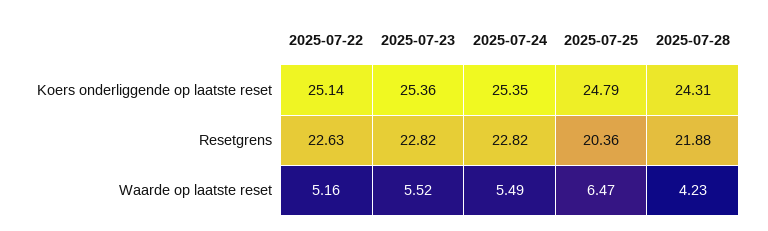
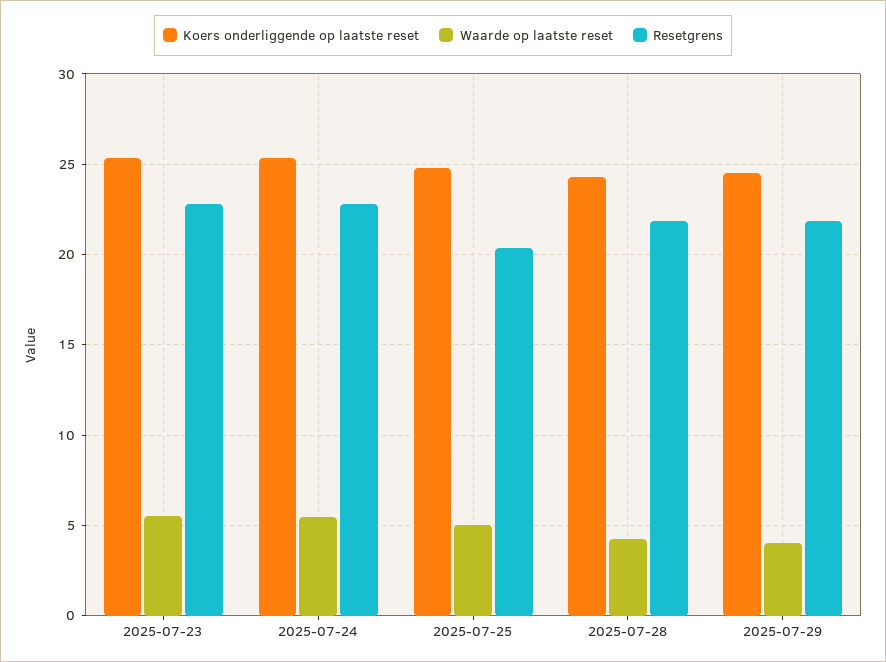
Koers onderliggende op laatste reset, 2025-07-22: 25.14 -> none
Resetgrens, 2025-07-22: 22.63 -> none
Waarde op laatste reset, 2025-07-22: 5.16 -> none
Waarde op laatste reset, 2025-07-25: 6.47 -> 5
Koers onderliggende op laatste reset, 2025-07-29: none -> 24.5
Waarde op laatste reset, 2025-07-29: none -> 4
Resetgrens, 2025-07-29: none -> 22

